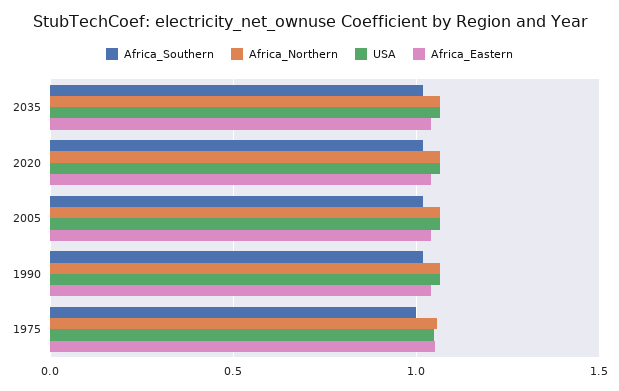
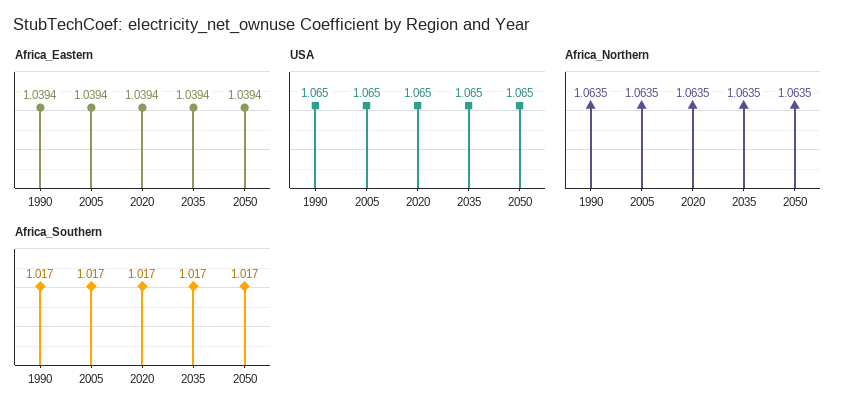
Africa_Southern, 1975: 1 -> none
Africa_Northern, 1975: 1.05 -> none
USA, 1975: 1.05 -> none
Africa_Eastern, 1975: 1.05 -> none
Africa_Eastern, 2050: none -> 1.0394
USA, 2050: none -> 1.065
Africa_Northern, 2050: none -> 1.0635
Africa_Southern, 2050: none -> 1.017

